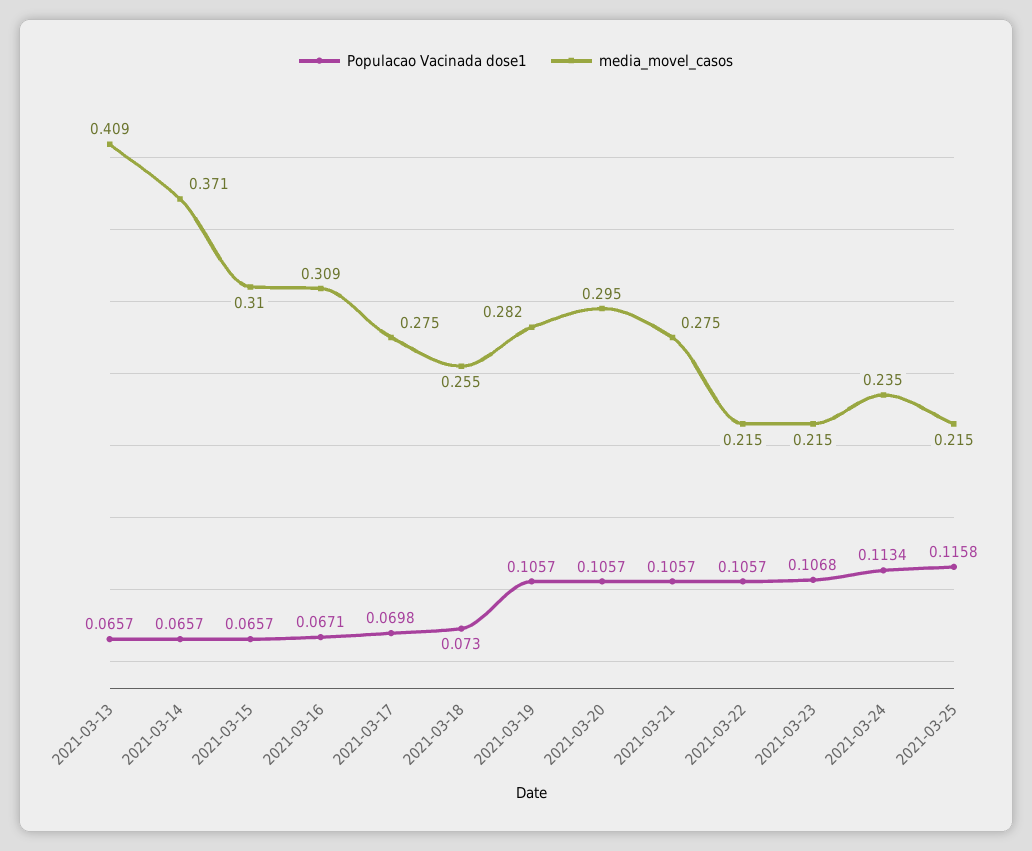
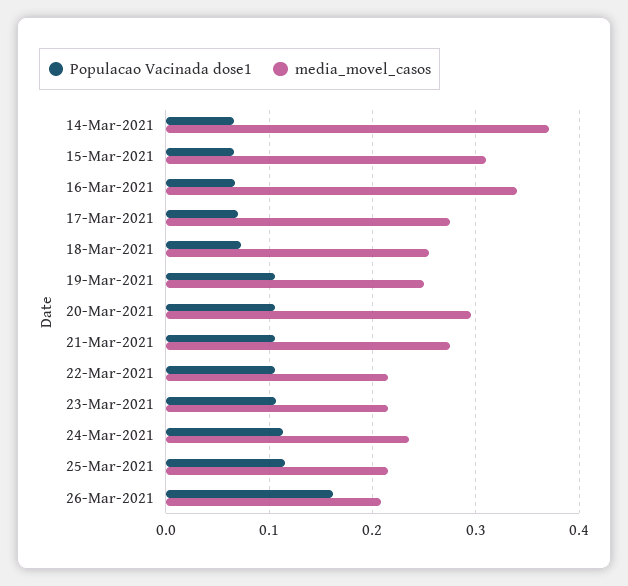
Populacao Vacinada dose1, 2021-03-13: 0.0657 -> none
media_movel_casos, 2021-03-13: 0.409 -> none
media_movel_casos, 2021-03-16: 0.309 -> 0.34
media_movel_casos, 2021-03-19: 0.282 -> 0.25
Populacao Vacinada dose1, 26-Mar-2021: none -> 0.16
media_movel_casos, 26-Mar-2021: none -> 0.21

